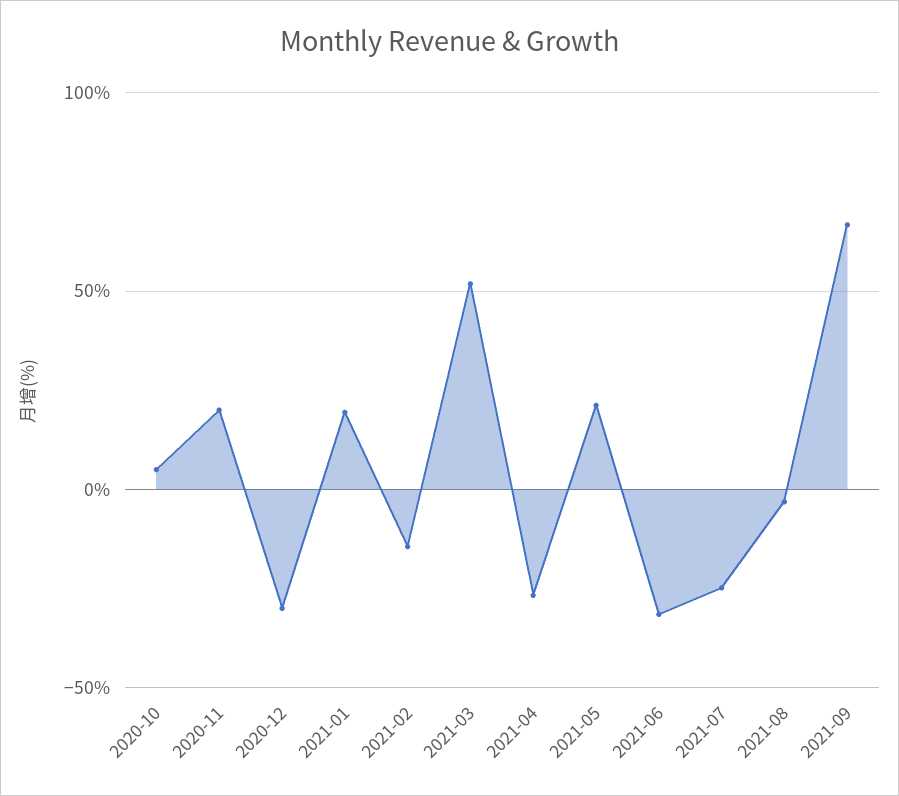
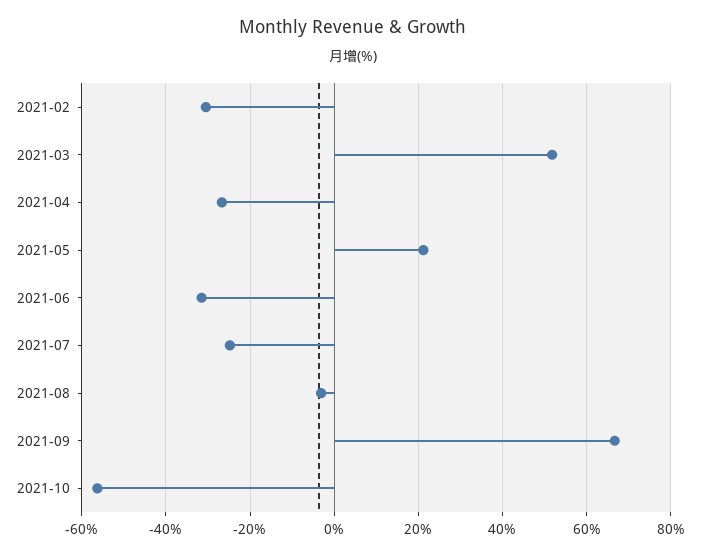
2020-10: 5 -> none
2020-11: 20 -> none
2020-12: -30 -> none
2021-01: 20 -> none
2021-02: -15 -> -30
2021-10: none -> -56

